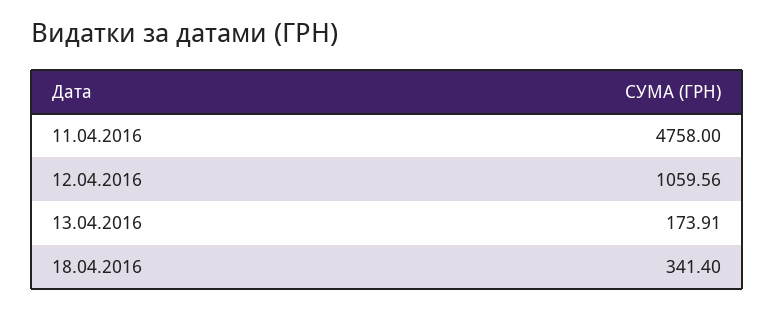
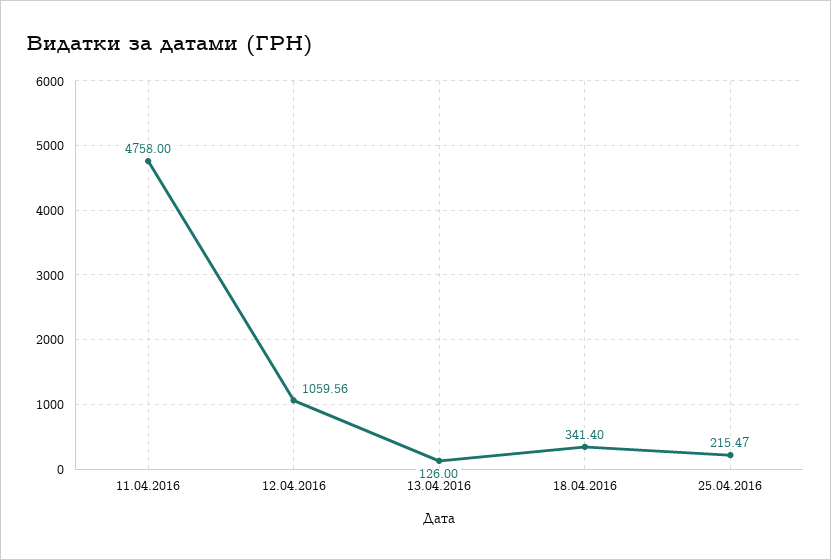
13.04.2016: 173.91 -> 126
25.04.2016: none -> 215.47

